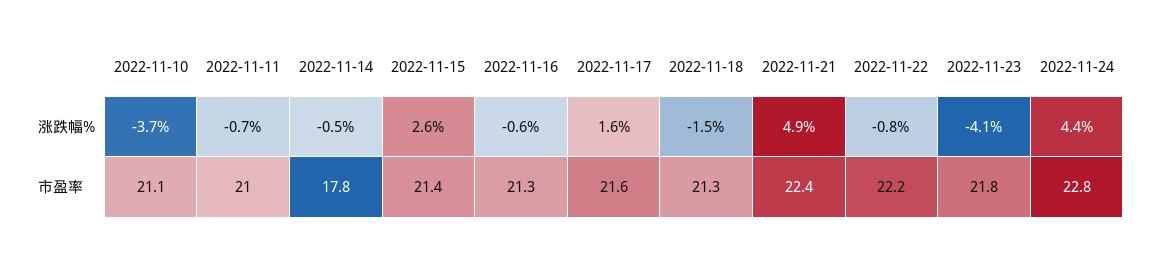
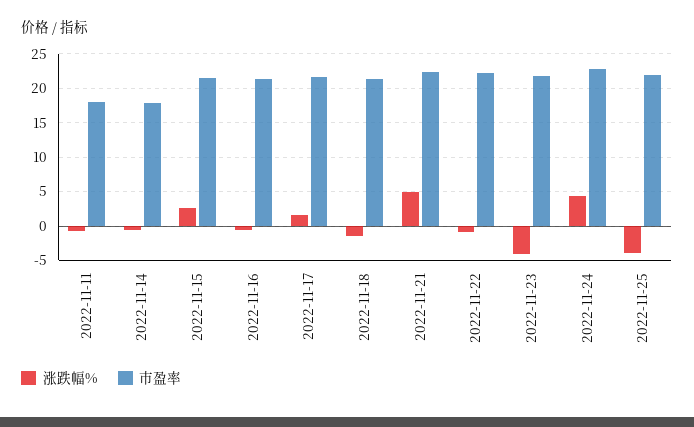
涨跌幅%, 2022-11-10: -3.7 -> none
市盈率, 2022-11-10: 21.1 -> none
市盈率, 2022-11-11: 21 -> 18
涨跌幅%, 2022-11-25: none -> -4
市盈率, 2022-11-25: none -> 22

